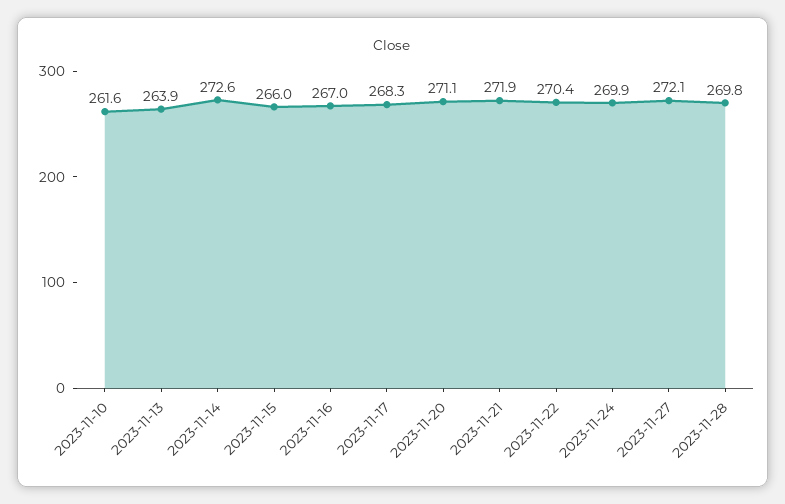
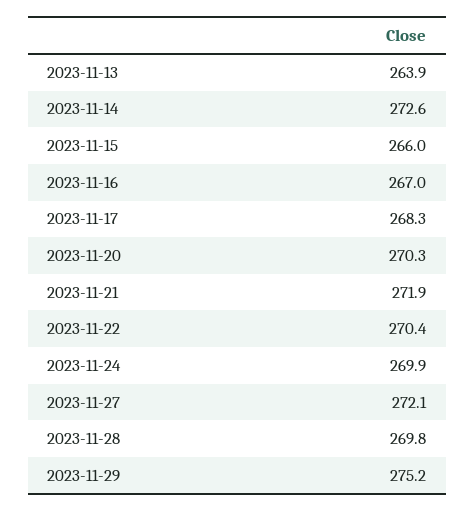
2023-11-10: 261.6 -> none
2023-11-20: 271.1 -> 270.3
2023-11-29: none -> 275.2

